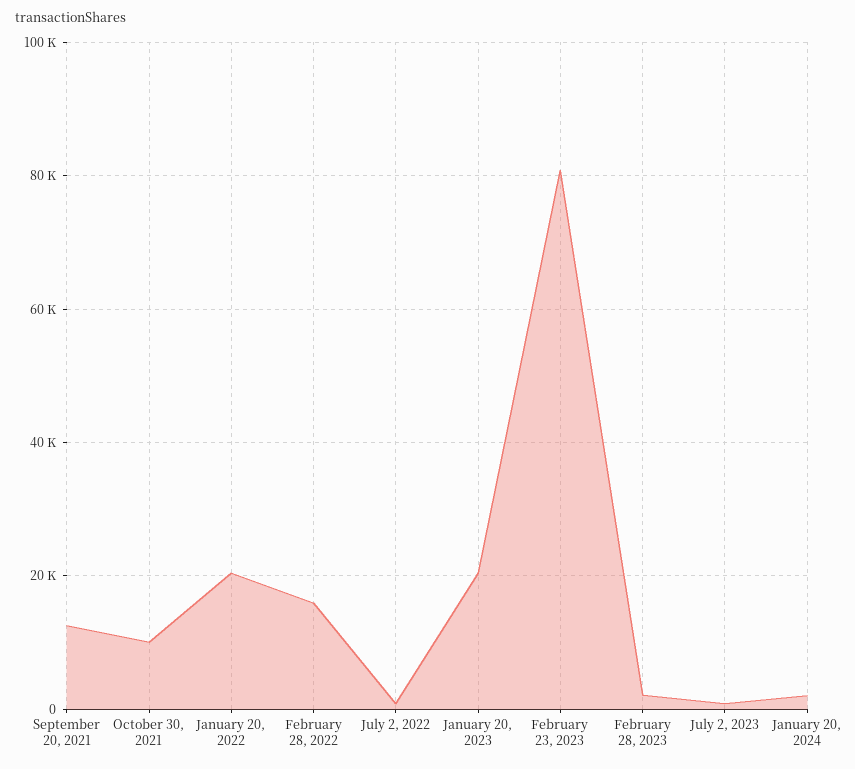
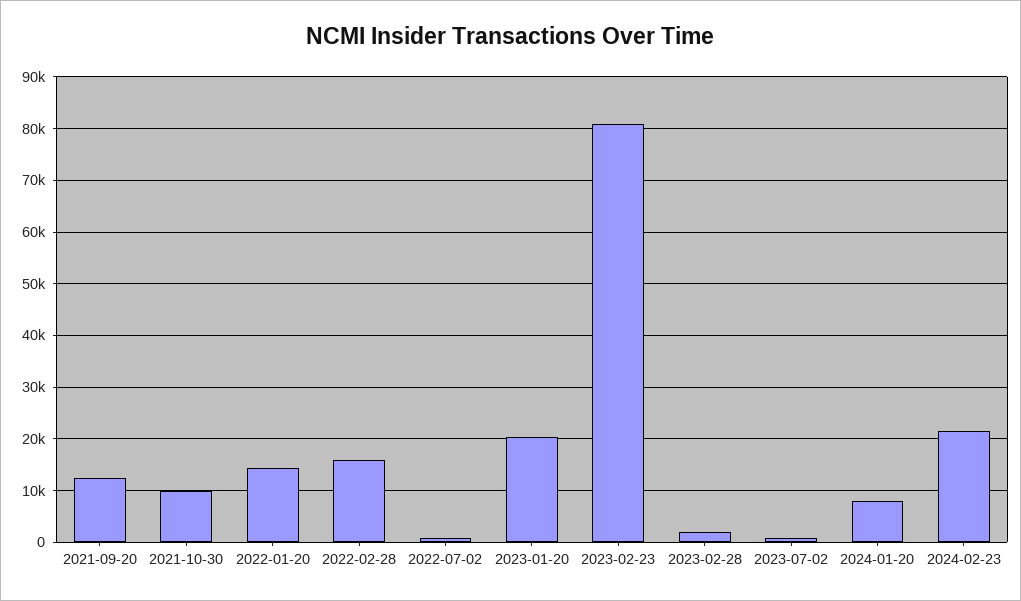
January 20, 2022: 20000 -> 14000
January 20, 2024: 2000 -> 8000
2024-02-23: none -> 22000

